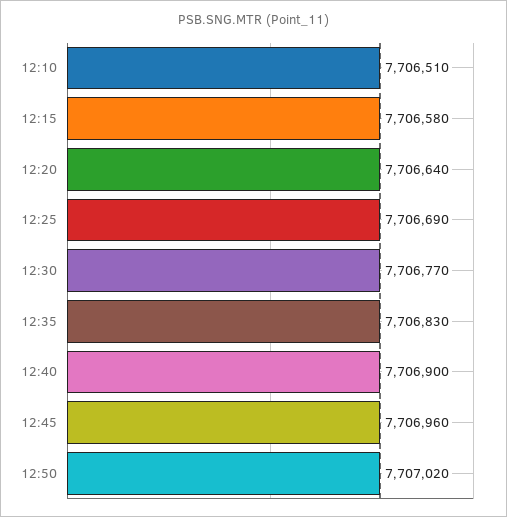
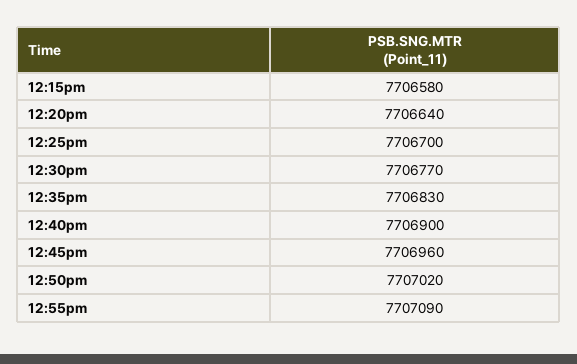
12:10: 7706510 -> none
12:25: 7706690 -> 7706700
12:55pm: none -> 7707090

